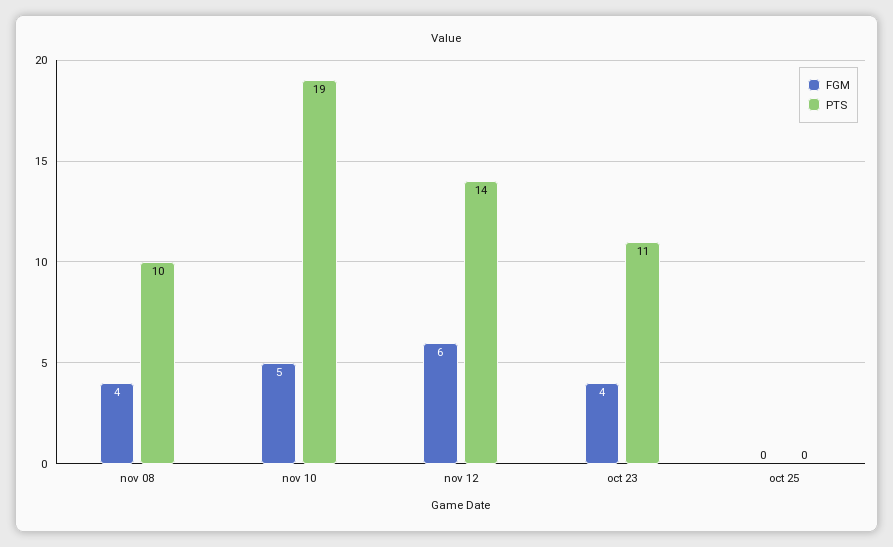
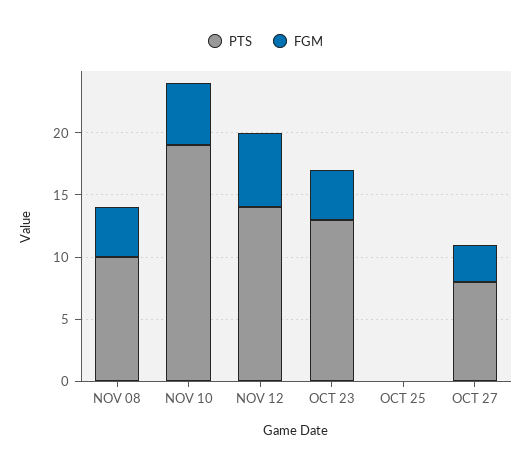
PTS, oct 23: 11 -> 13
PTS, OCT 27: none -> 8
FGM, OCT 27: none -> 3

